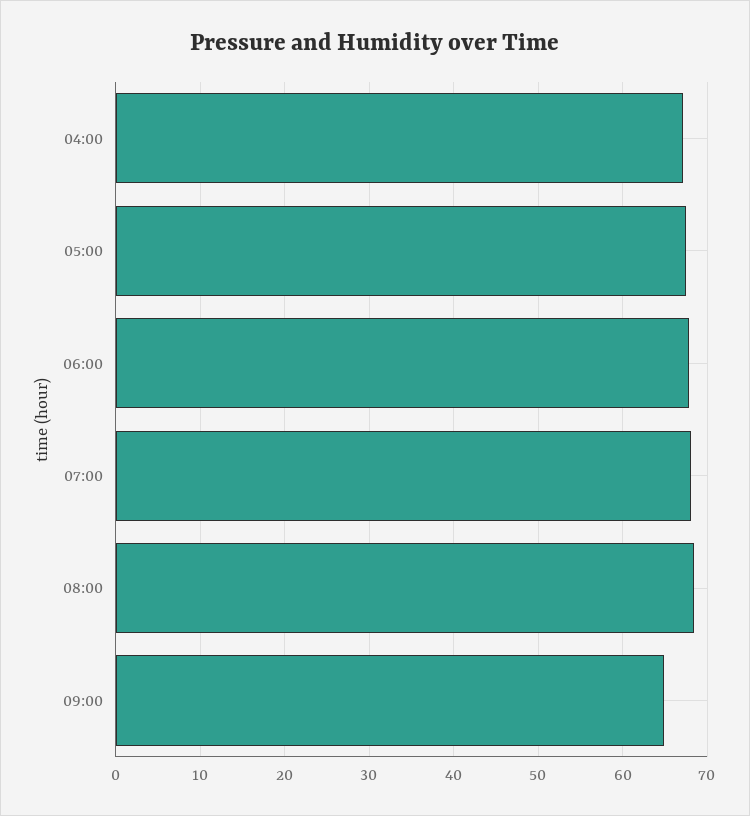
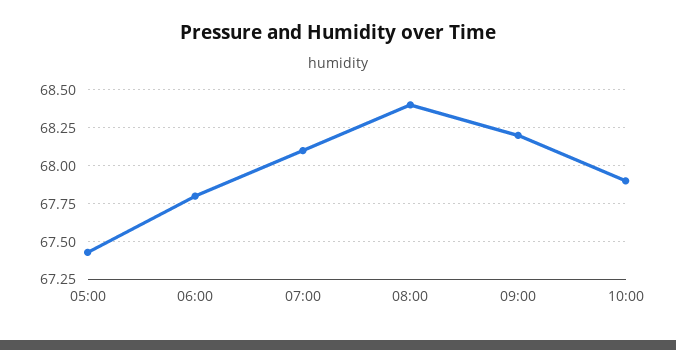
04:00: 67 -> none
09:00: 65 -> 68.2
10:00: none -> 67.9

